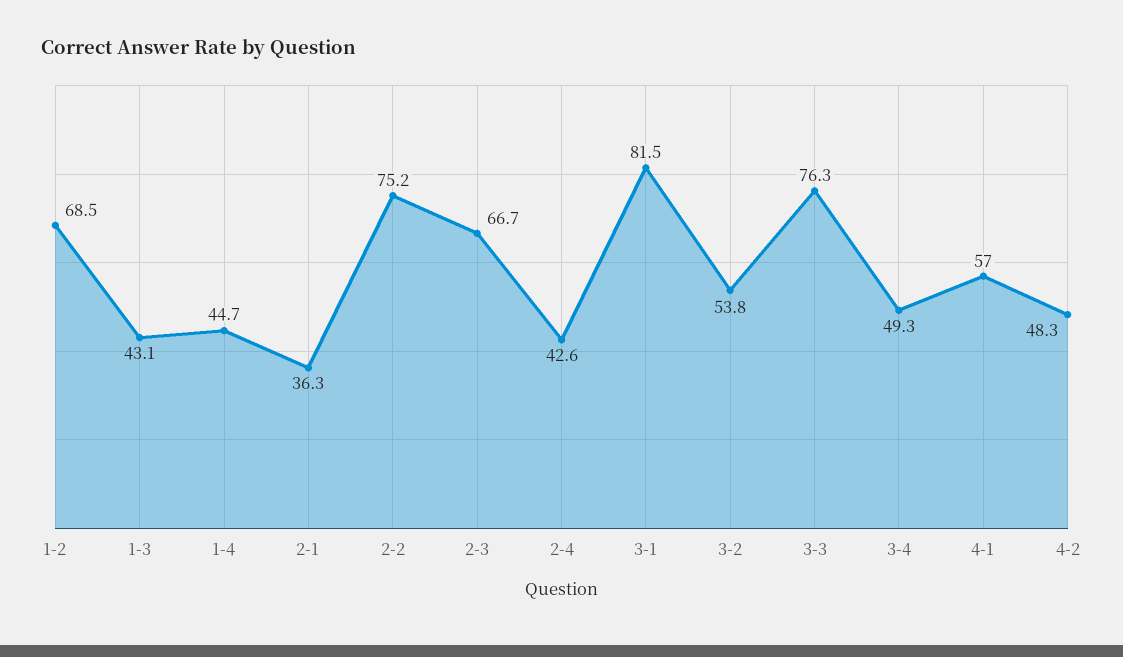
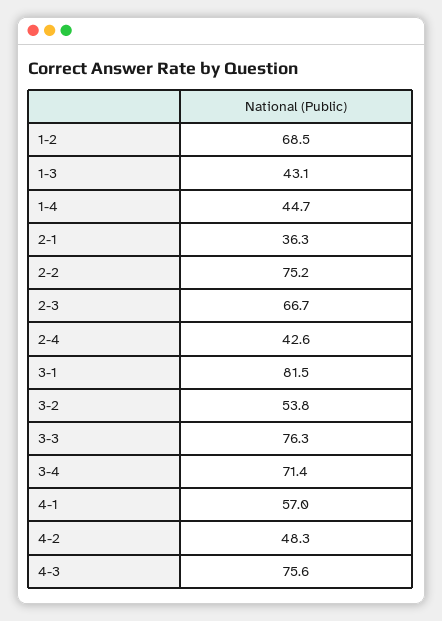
3-4: 49.3 -> 71.4
4-3: none -> 75.6

